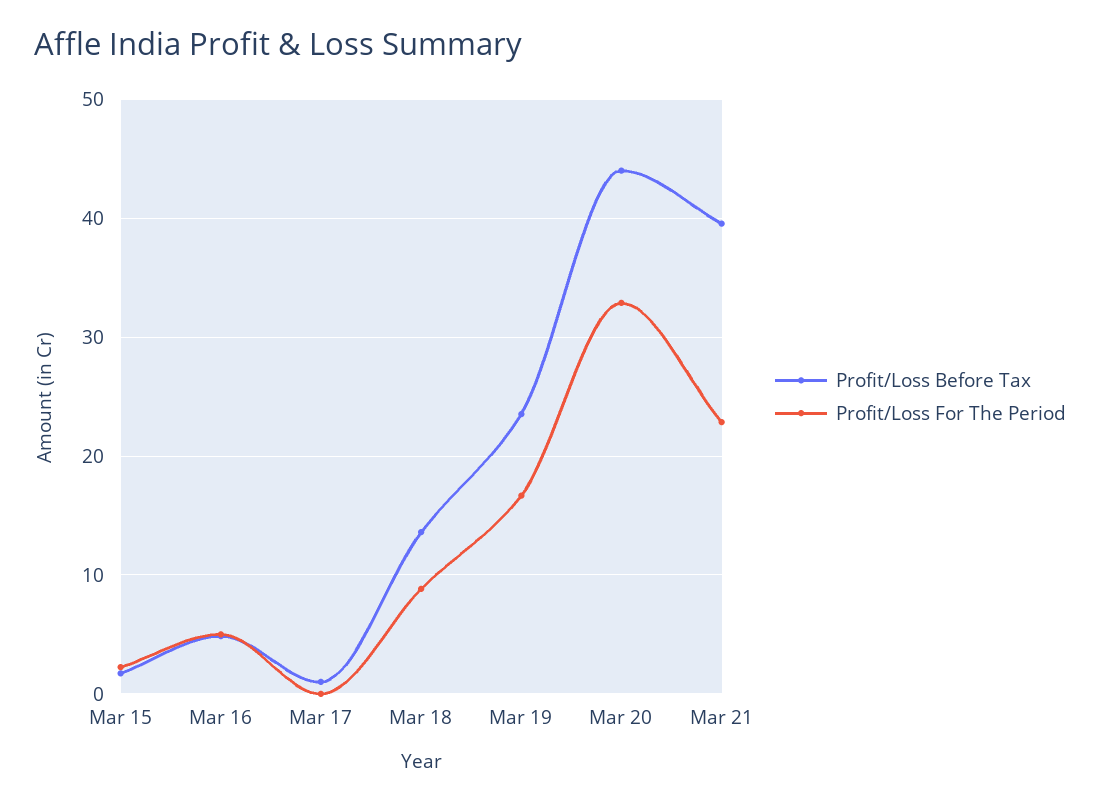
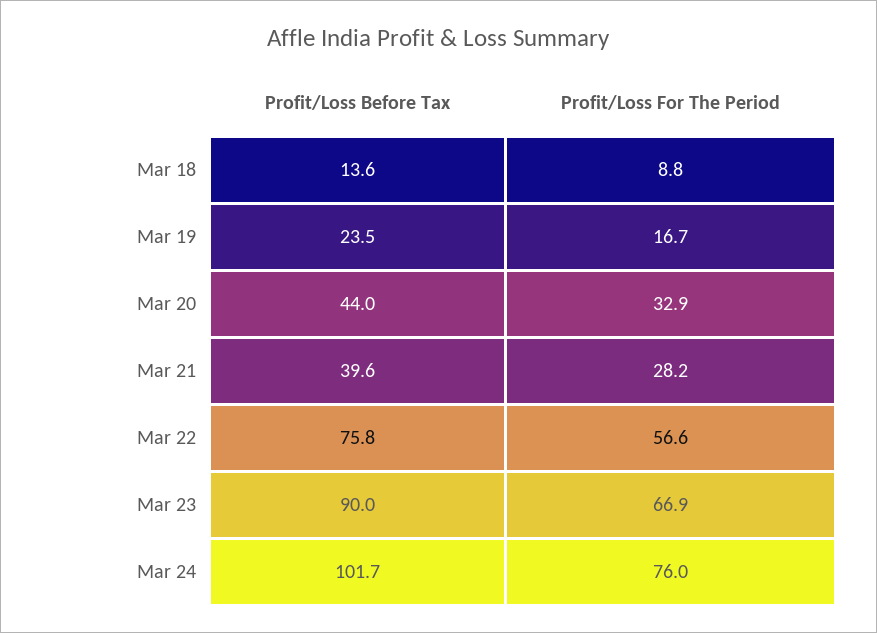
Profit/Loss Before Tax, Mar 15: 2 -> none
Profit/Loss For The Period, Mar 15: 2 -> none
Profit/Loss Before Tax, Mar 16: 5 -> none
Profit/Loss For The Period, Mar 16: 5 -> none
Profit/Loss Before Tax, Mar 17: 1 -> none
Profit/Loss For The Period, Mar 17: 0 -> none
Profit/Loss For The Period, Mar 21: 23 -> 28.2
Profit/Loss Before Tax, Mar 22: none -> 75.8
Profit/Loss For The Period, Mar 22: none -> 56.6
Profit/Loss Before Tax, Mar 23: none -> 90
Profit/Loss For The Period, Mar 23: none -> 66.9
Profit/Loss Before Tax, Mar 24: none -> 101.7
Profit/Loss For The Period, Mar 24: none -> 76

